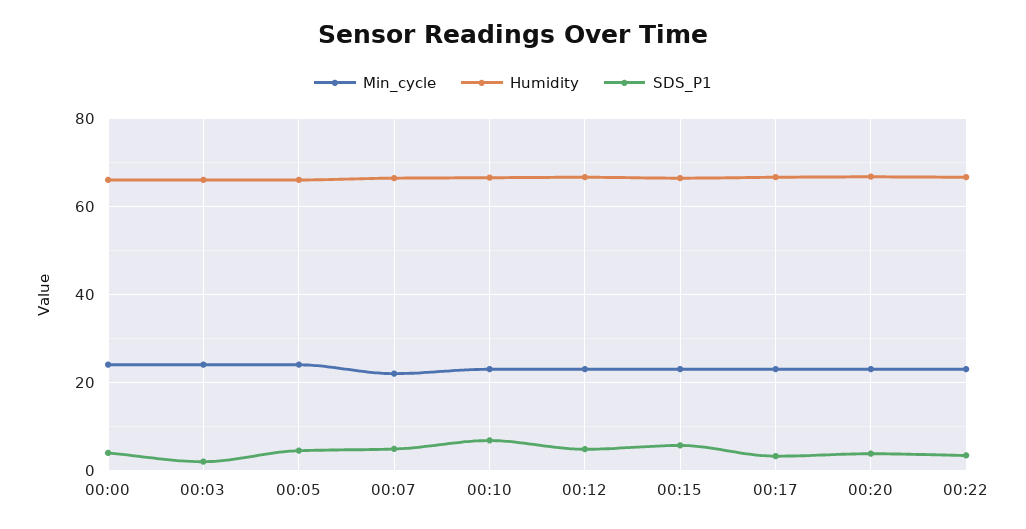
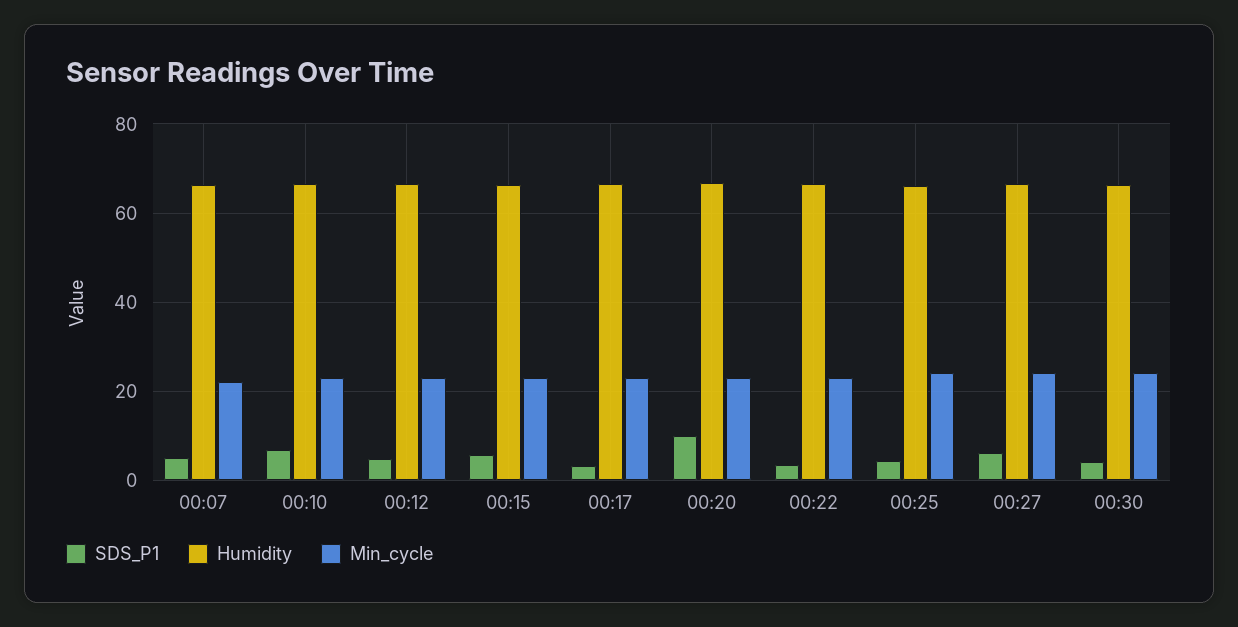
Min_cycle, 00:00: 24 -> none
Humidity, 00:00: 66 -> none
SDS_P1, 00:00: 4 -> none
Min_cycle, 00:03: 24 -> none
Humidity, 00:03: 66 -> none
SDS_P1, 00:03: 2 -> none
Min_cycle, 00:05: 24 -> none
Humidity, 00:05: 66 -> none
SDS_P1, 00:05: 4 -> none
SDS_P1, 00:20: 4 -> 10
SDS_P1, 00:25: none -> 4
Humidity, 00:25: none -> 66
Min_cycle, 00:25: none -> 24
SDS_P1, 00:27: none -> 6
Humidity, 00:27: none -> 66
Min_cycle, 00:27: none -> 24
SDS_P1, 00:30: none -> 4
Humidity, 00:30: none -> 66
Min_cycle, 00:30: none -> 24

